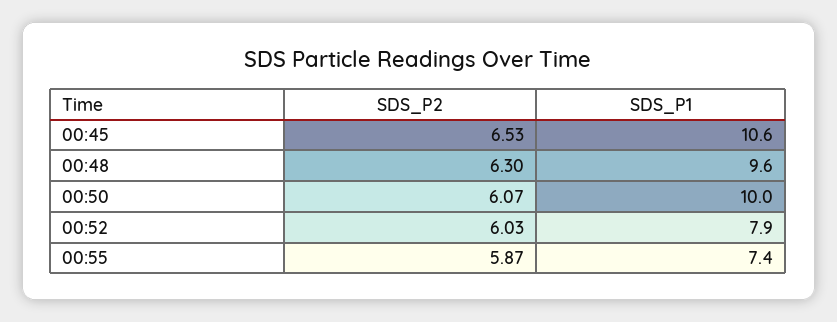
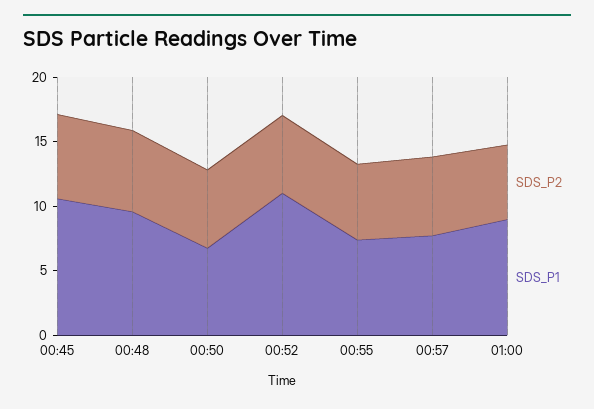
SDS_P1, 00:50: 10 -> 7
SDS_P1, 00:52: 7.9 -> 11
SDS_P2, 00:57: none -> 6
SDS_P1, 00:57: none -> 8
SDS_P2, 01:00: none -> 6
SDS_P1, 01:00: none -> 9

